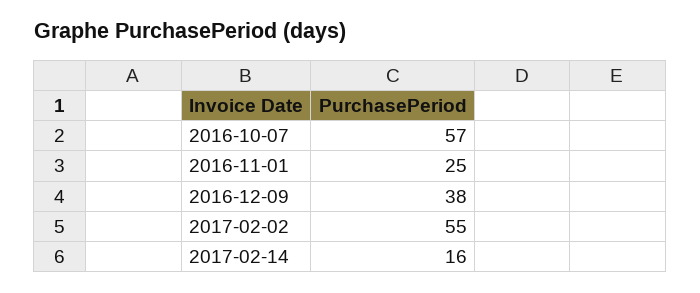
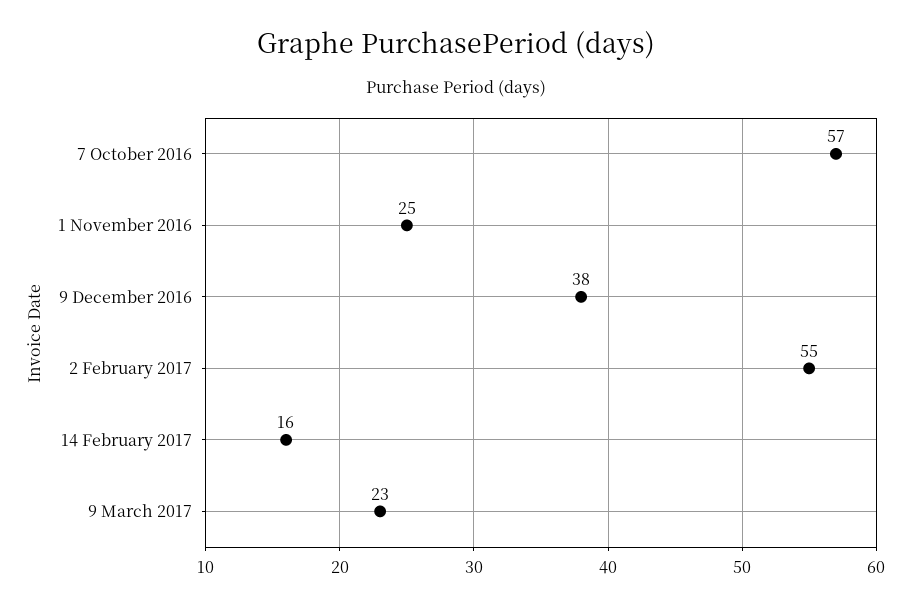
9 March 2017: none -> 23

